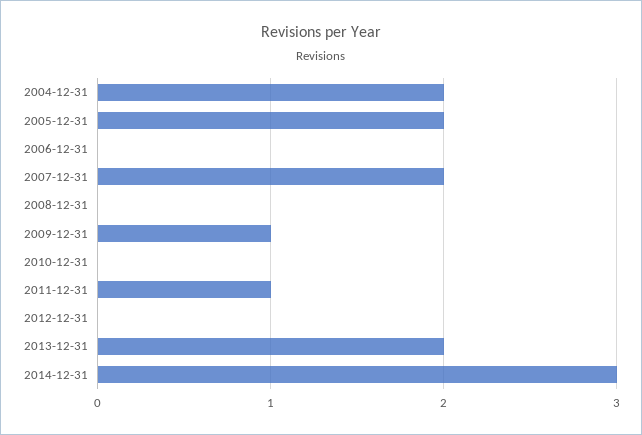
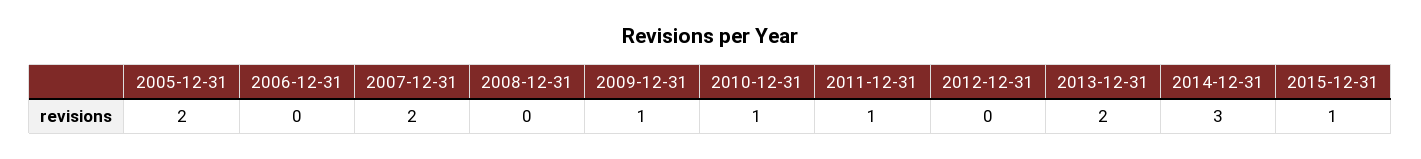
2004-12-31: 2 -> none
2010-12-31: 0 -> 1
2015-12-31: none -> 1

